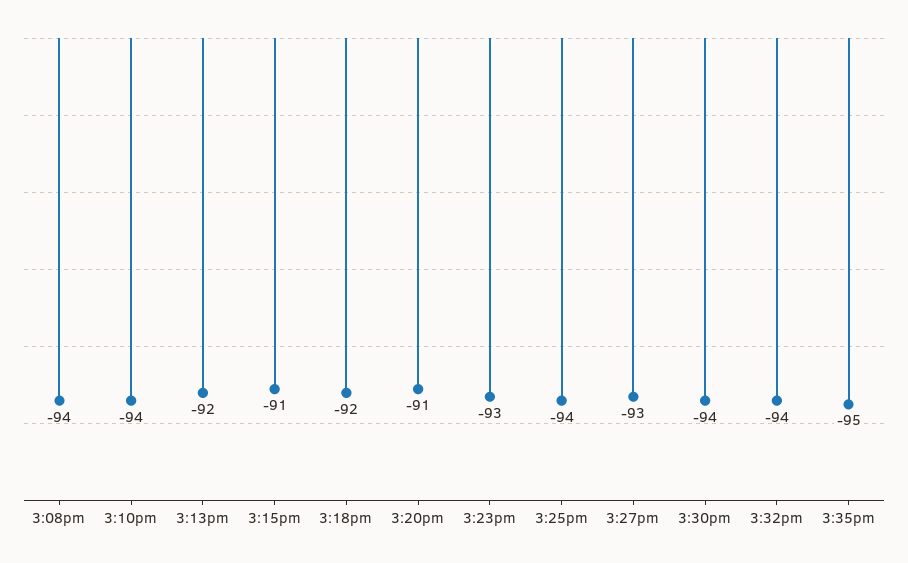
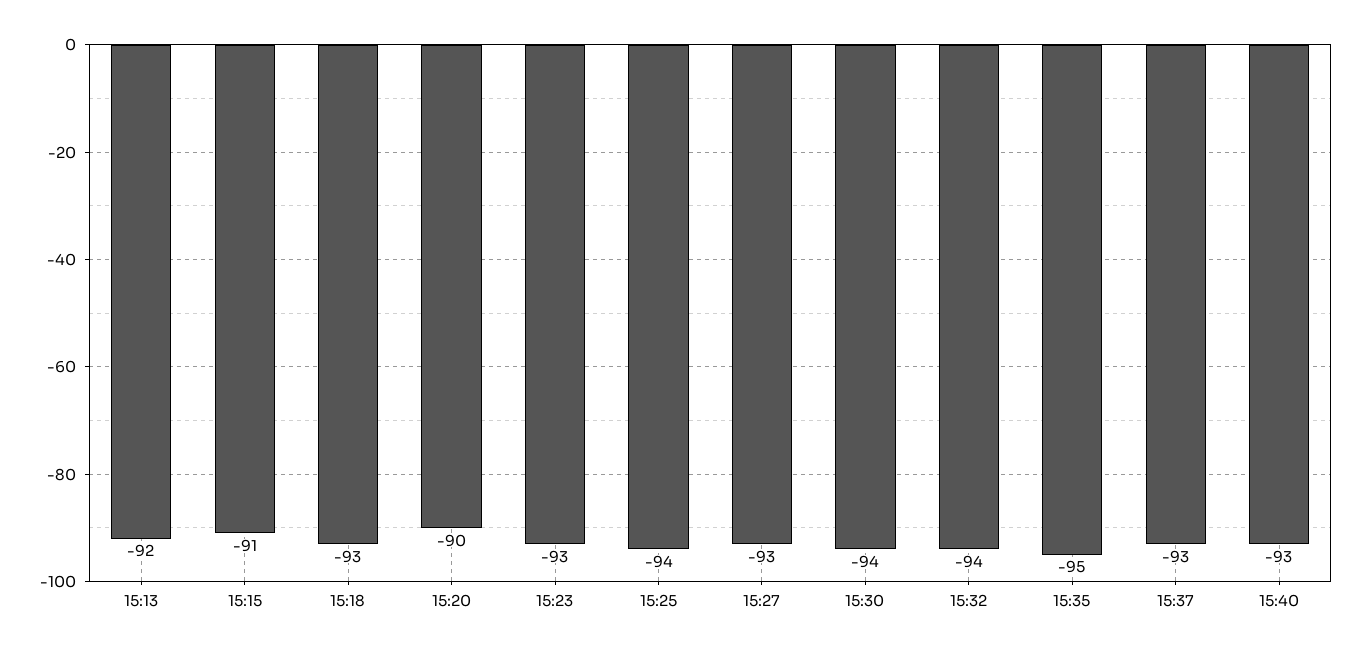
3:08pm: -94 -> none
3:10pm: -94 -> none
3:18pm: -92 -> -93
3:20pm: -91 -> -90
15:37: none -> -93
15:40: none -> -93

